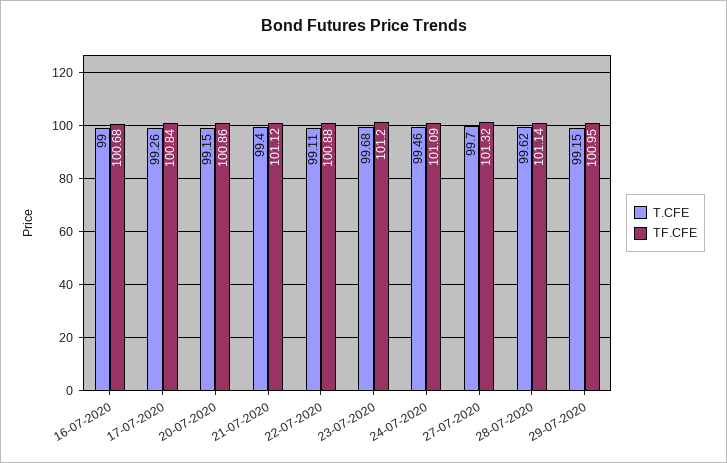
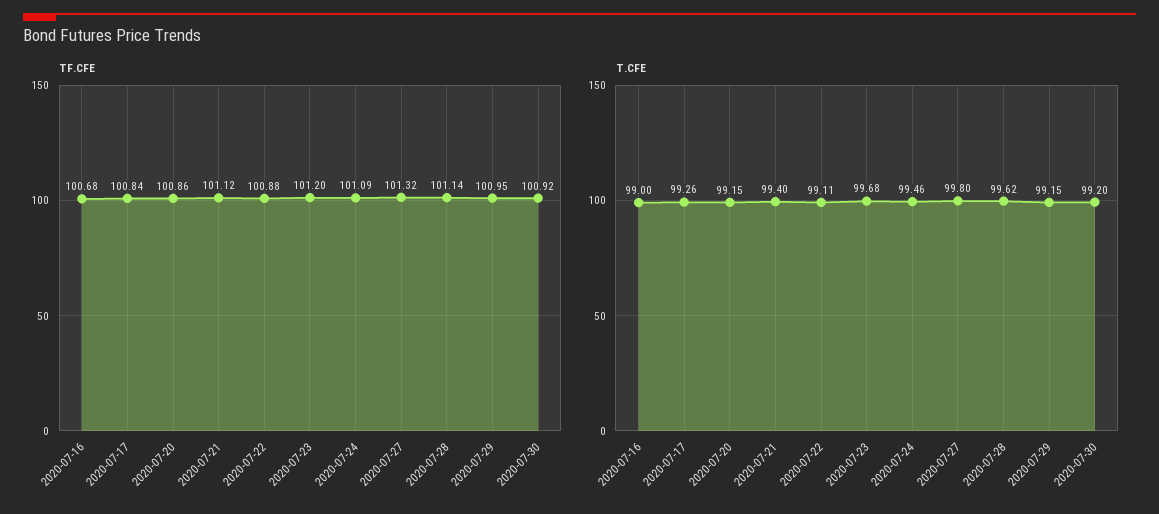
T.CFE, 27-07-2020: 99.7 -> 99.8
TF.CFE, 2020-07-30: none -> 100.92
T.CFE, 2020-07-30: none -> 99.2

